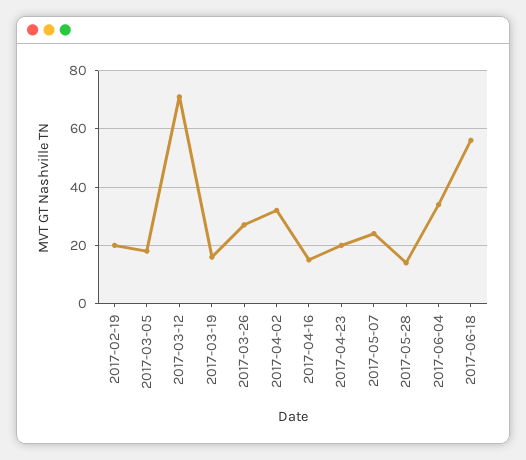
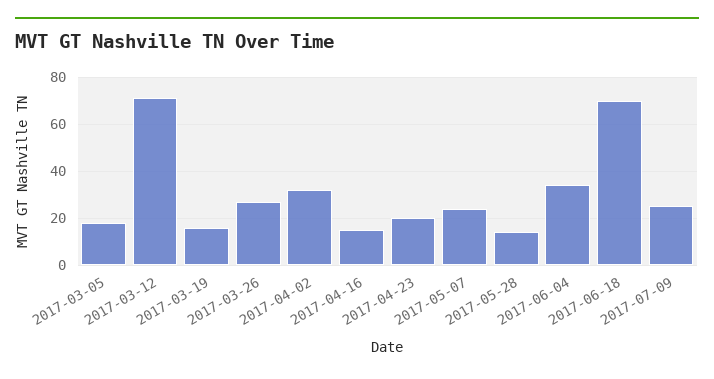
2017-02-19: 20 -> none
2017-06-18: 55 -> 70
2017-07-09: none -> 25

